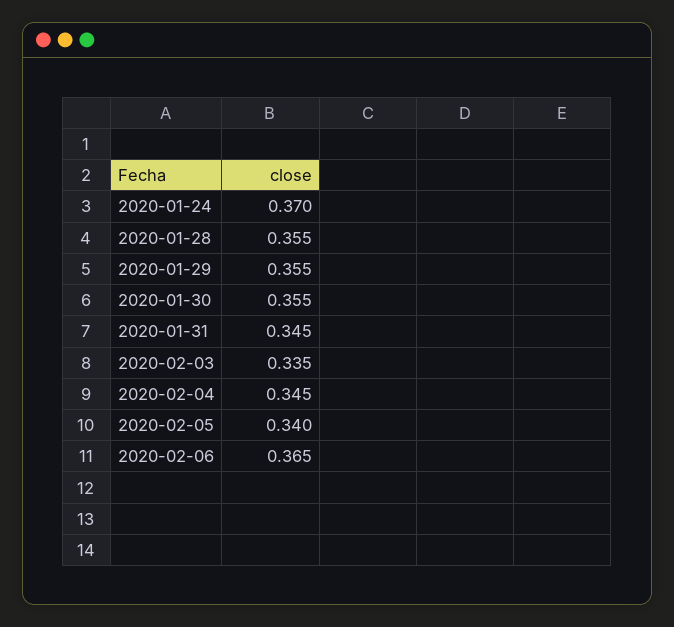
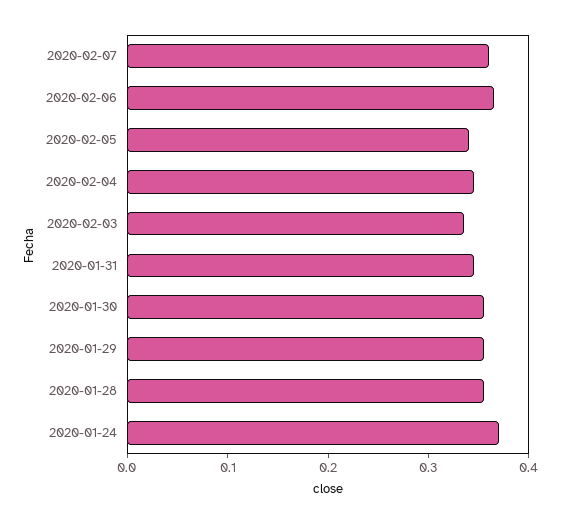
2020-02-07: none -> 0.36

